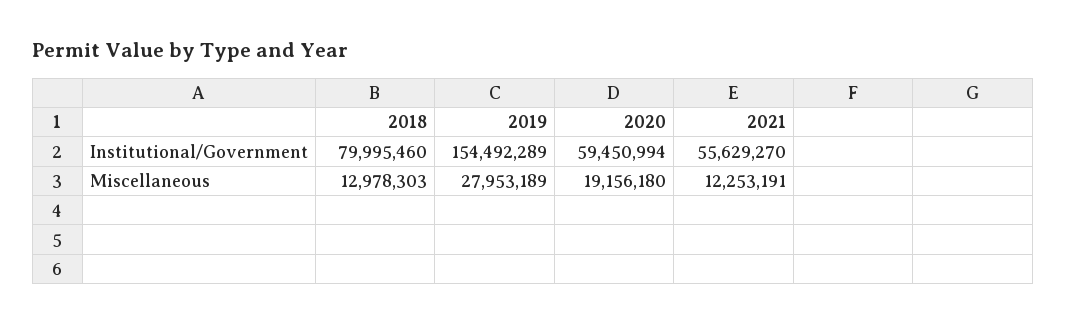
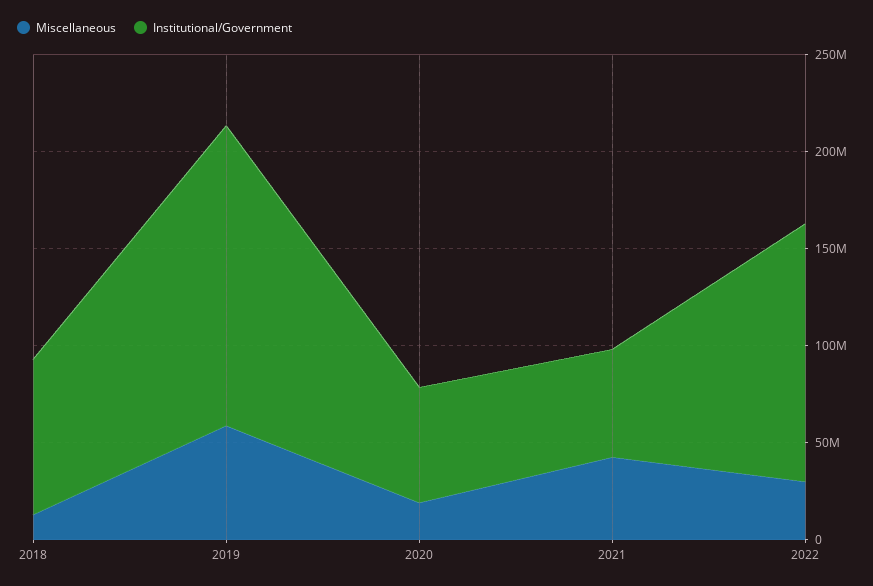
Miscellaneous, 2019: 27953189 -> 60000000
Miscellaneous, 2021: 12253191 -> 40000000
Miscellaneous, 2022: none -> 30000000
Institutional/Government, 2022: none -> 130000000

